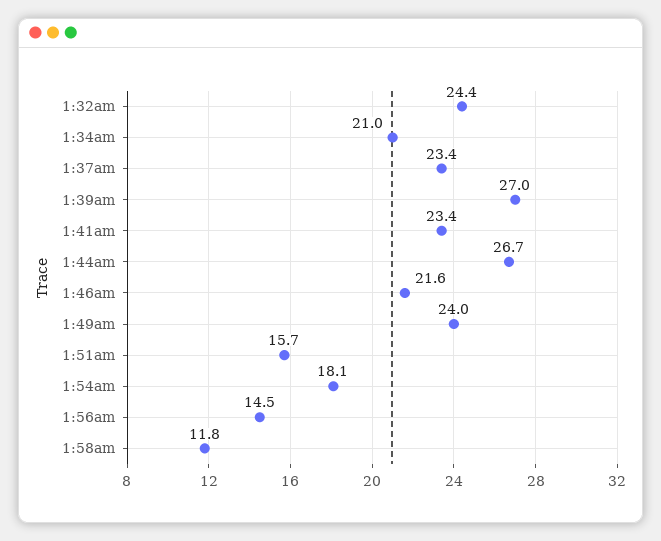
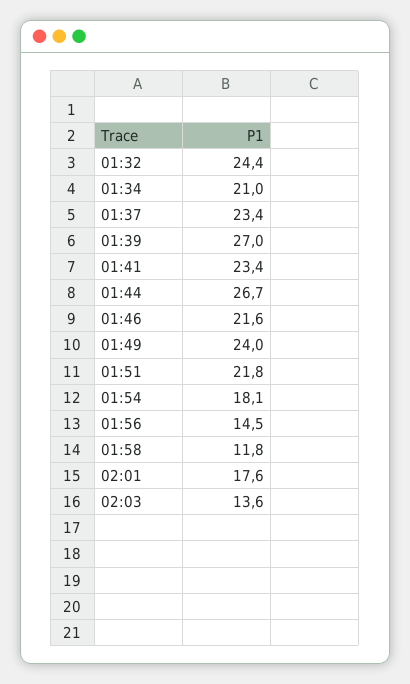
1:51am: 15.7 -> 21.8
02:01: none -> 17.6
02:03: none -> 13.6

